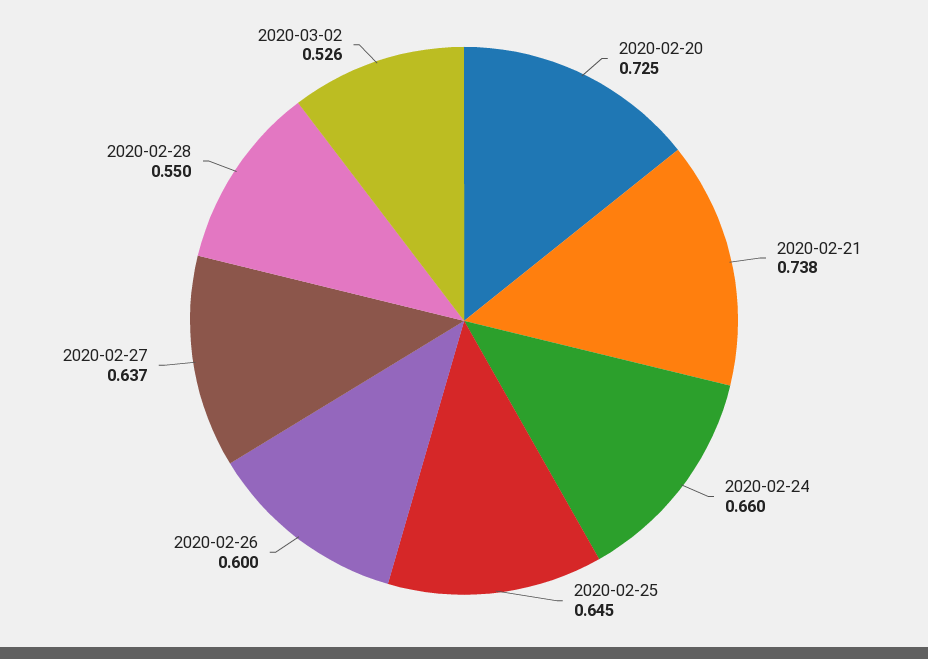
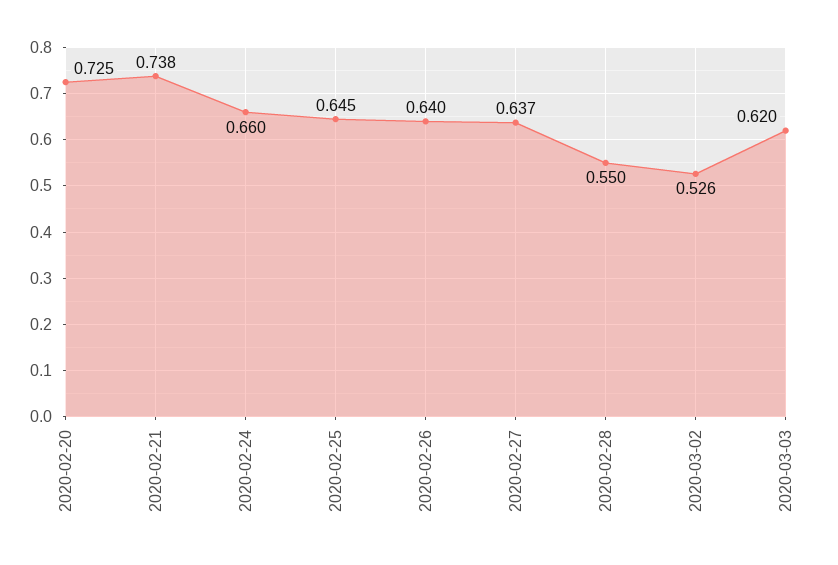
2020-02-26: 0.6 -> 0.64
2020-03-03: none -> 0.62

